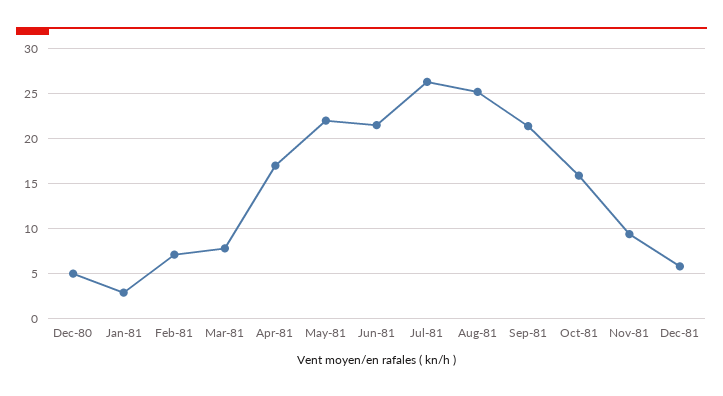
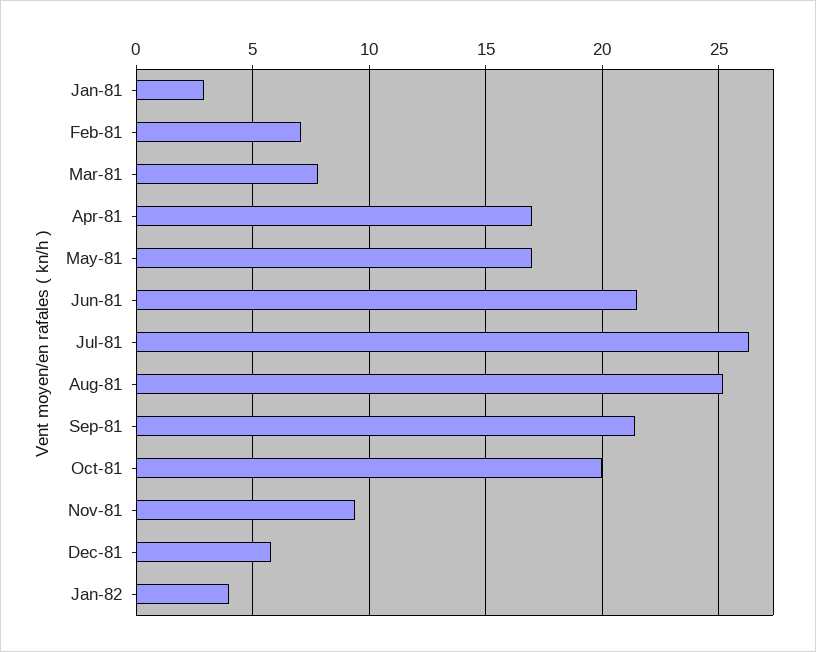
Dec-80: 5 -> none
May-81: 22 -> 17
Oct-81: 16 -> 20
Jan-82: none -> 4

